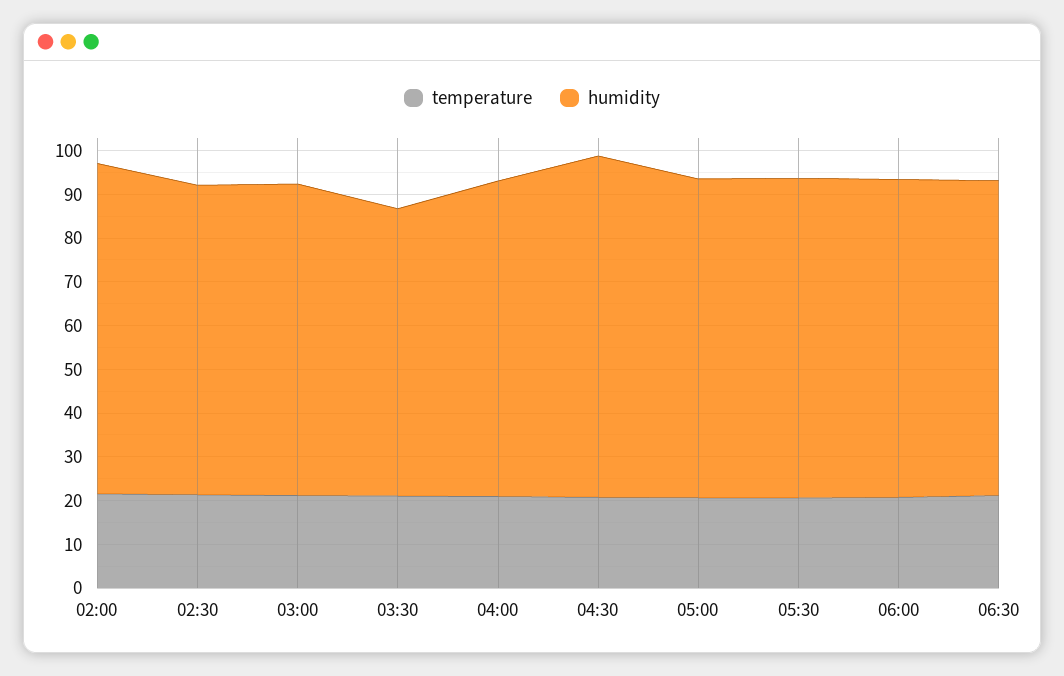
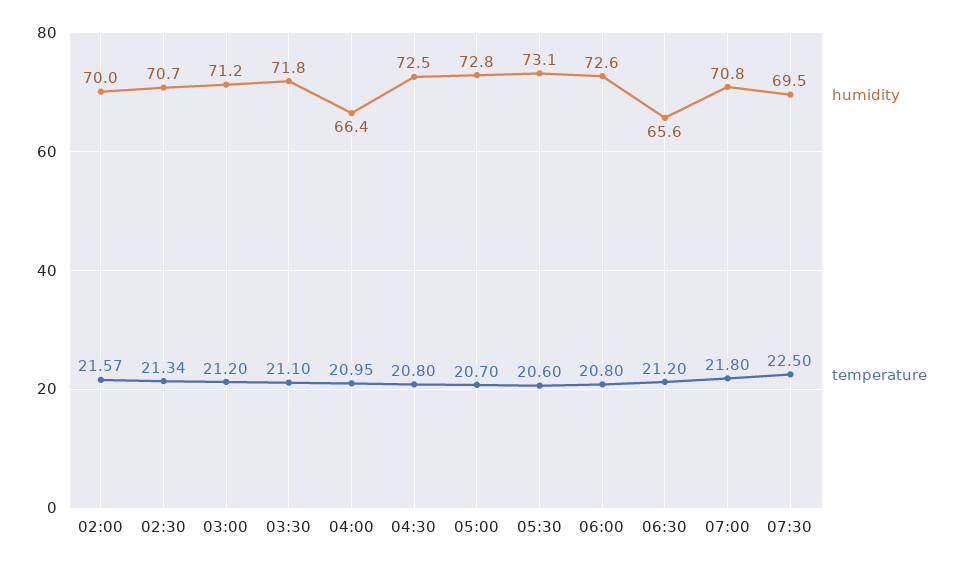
humidity, 02:00: 76 -> 70
humidity, 03:30: 66 -> 71.8
humidity, 04:00: 72 -> 66.4
humidity, 04:30: 78 -> 72.5
humidity, 06:30: 72 -> 65.6
humidity, 07:00: none -> 70.8
temperature, 07:00: none -> 21.8
humidity, 07:30: none -> 69.5
temperature, 07:30: none -> 22.5

